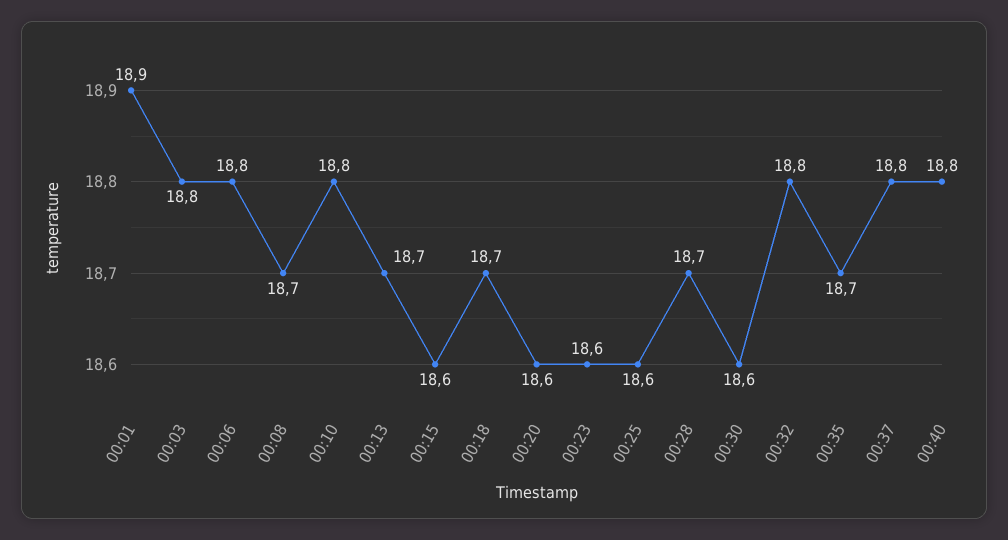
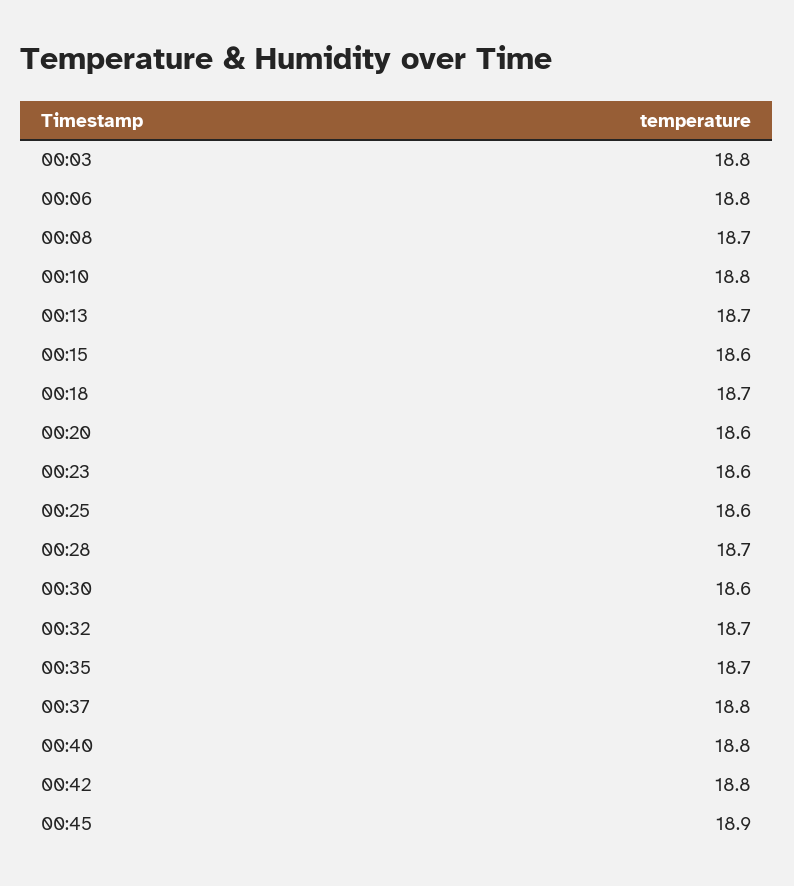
00:01: 18.9 -> none
00:32: 18.8 -> 18.7
00:42: none -> 18.8
00:45: none -> 18.9

